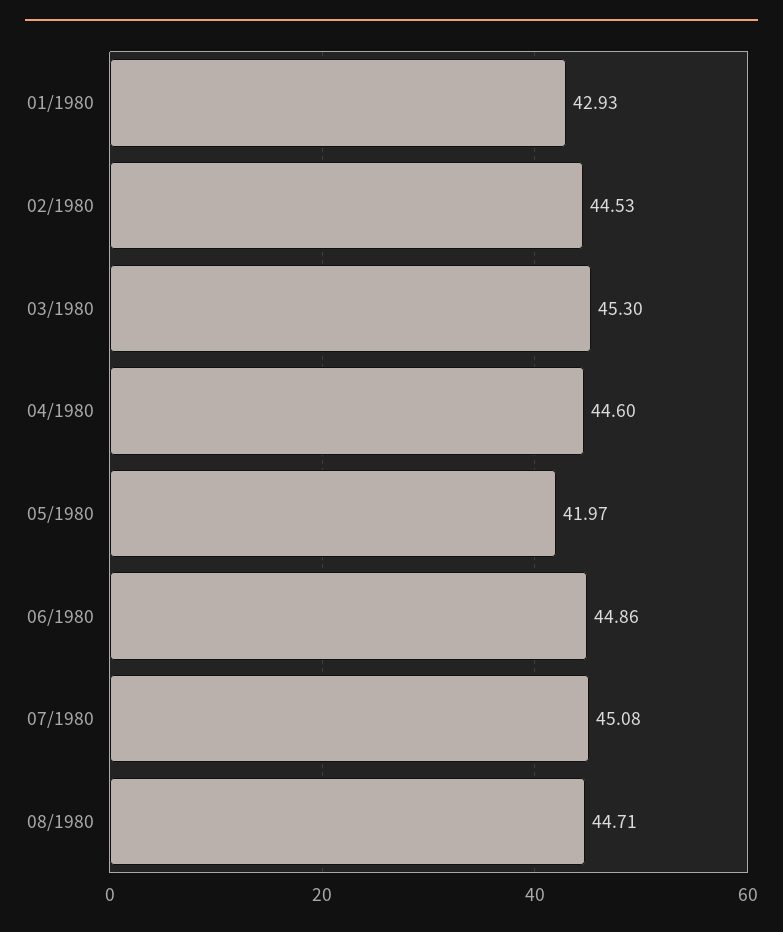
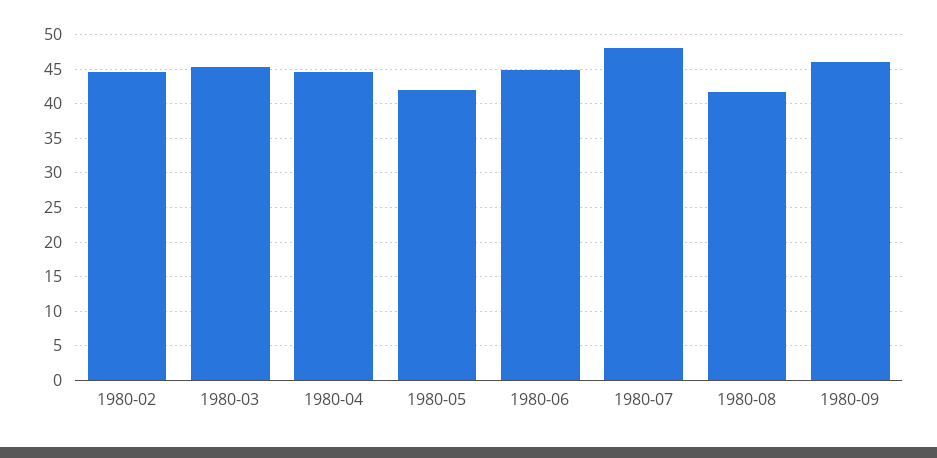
01/1980: 42.93 -> none
07/1980: 45.08 -> 48
08/1980: 44.71 -> 42
1980-09: none -> 46

